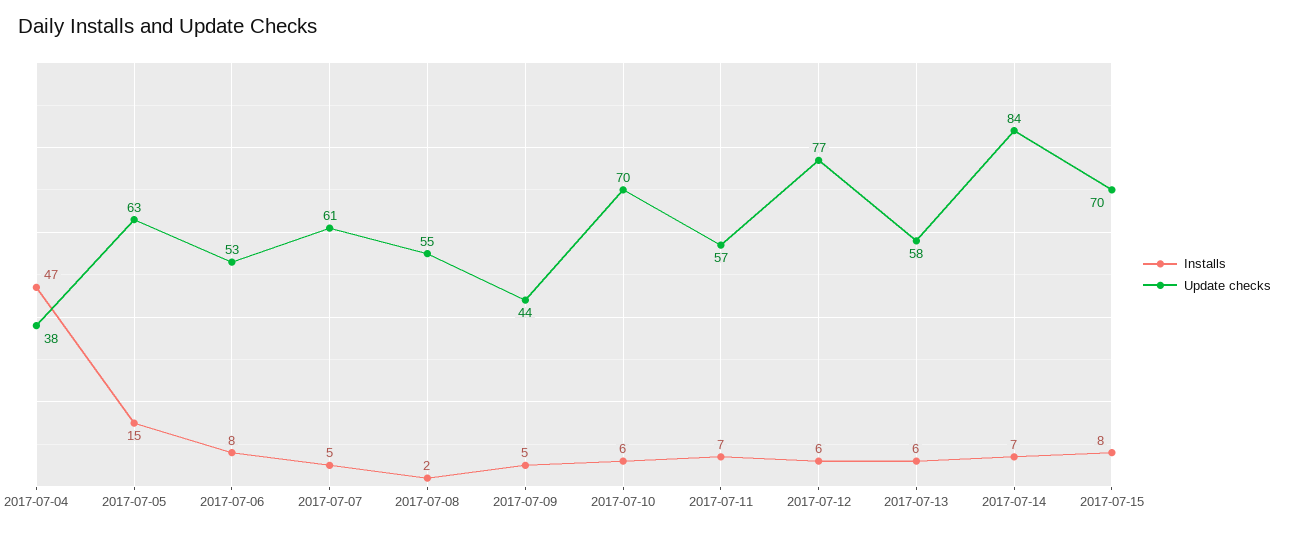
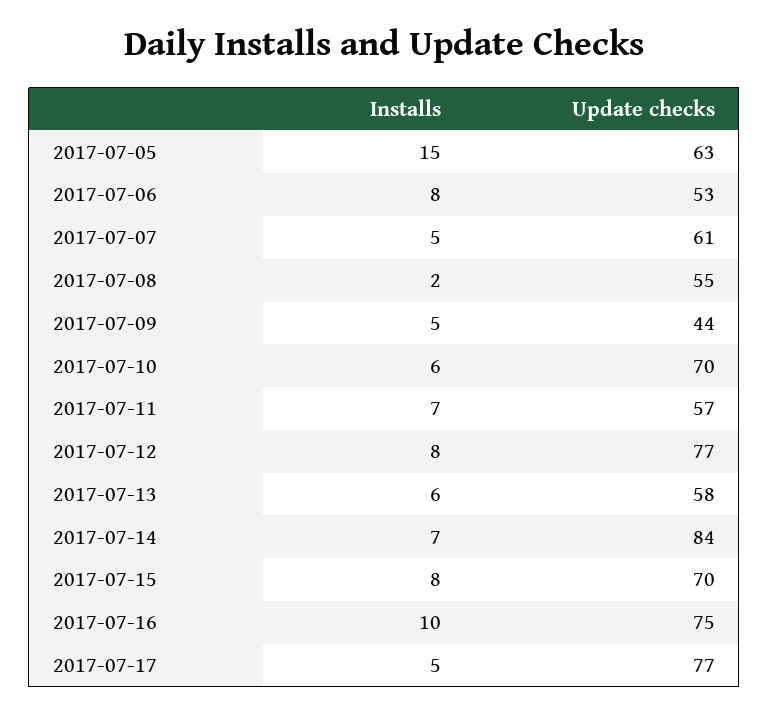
Installs, 2017-07-04: 47 -> none
Update checks, 2017-07-04: 38 -> none
Installs, 2017-07-12: 6 -> 8
Installs, 2017-07-16: none -> 10
Update checks, 2017-07-16: none -> 75
Installs, 2017-07-17: none -> 5
Update checks, 2017-07-17: none -> 77

